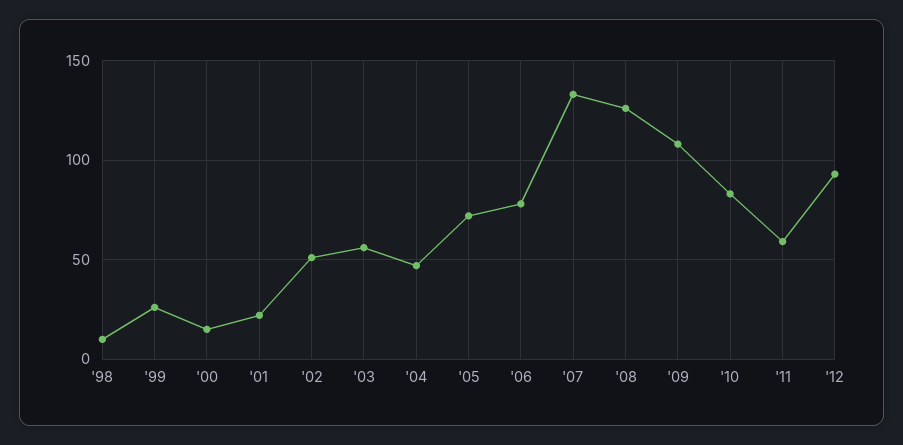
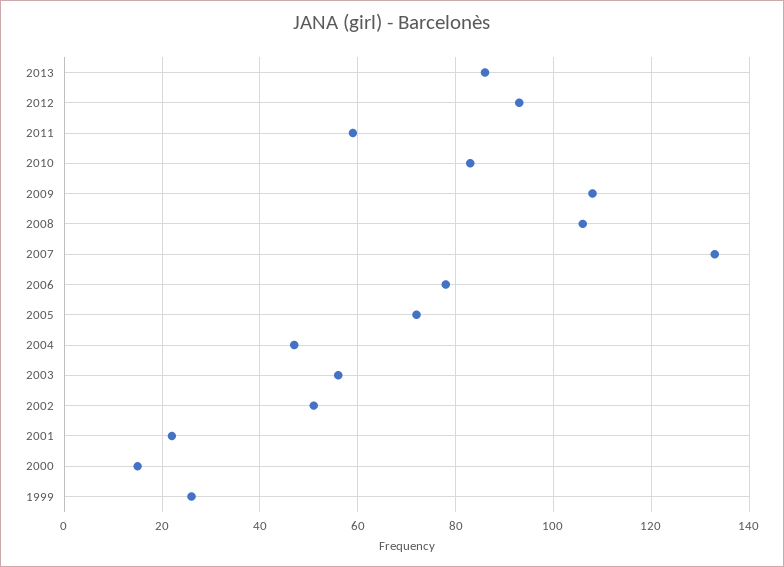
'98: 10 -> none
'08: 125 -> 105
2013: none -> 85

